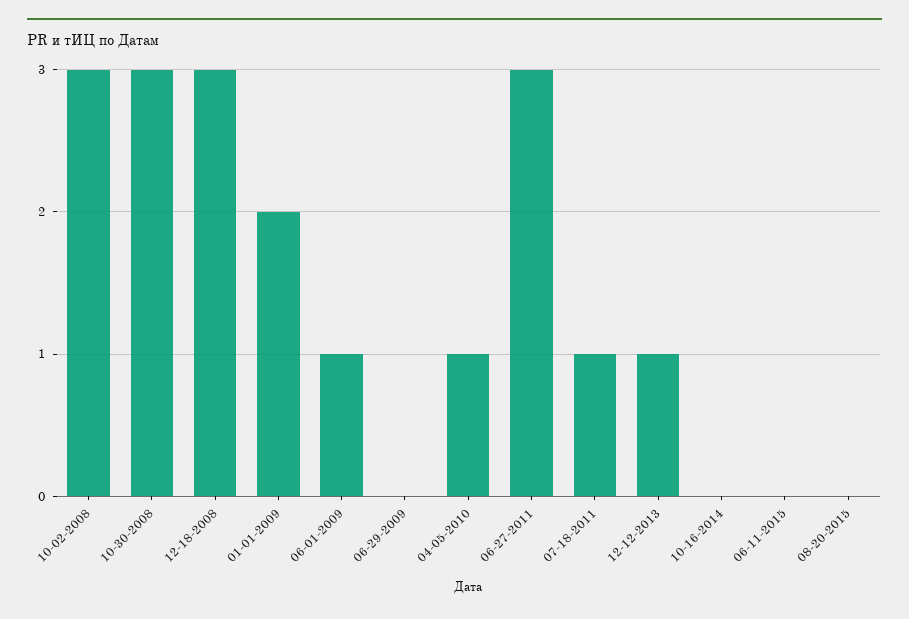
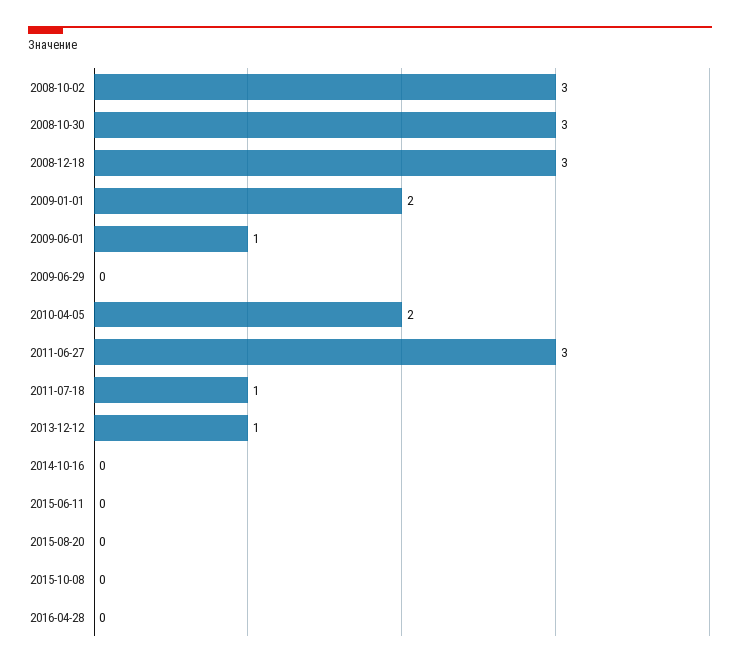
04-05-2010: 1 -> 2
2015-10-08: none -> 0
2016-04-28: none -> 0

